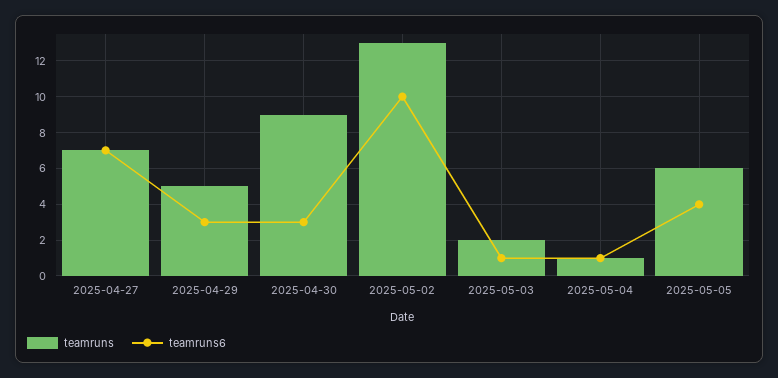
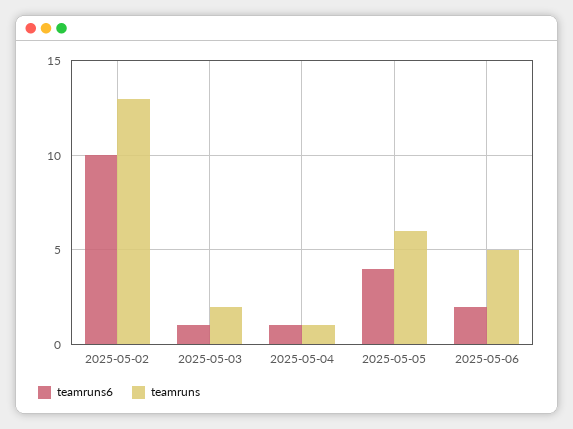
teamruns, 2025-04-27: 7 -> none
teamruns6, 2025-04-27: 7 -> none
teamruns, 2025-04-29: 5 -> none
teamruns6, 2025-04-29: 3 -> none
teamruns, 2025-04-30: 9 -> none
teamruns6, 2025-04-30: 3 -> none
teamruns6, 2025-05-06: none -> 2
teamruns, 2025-05-06: none -> 5

